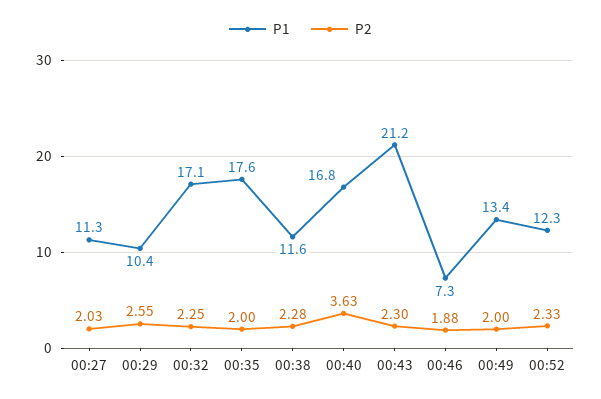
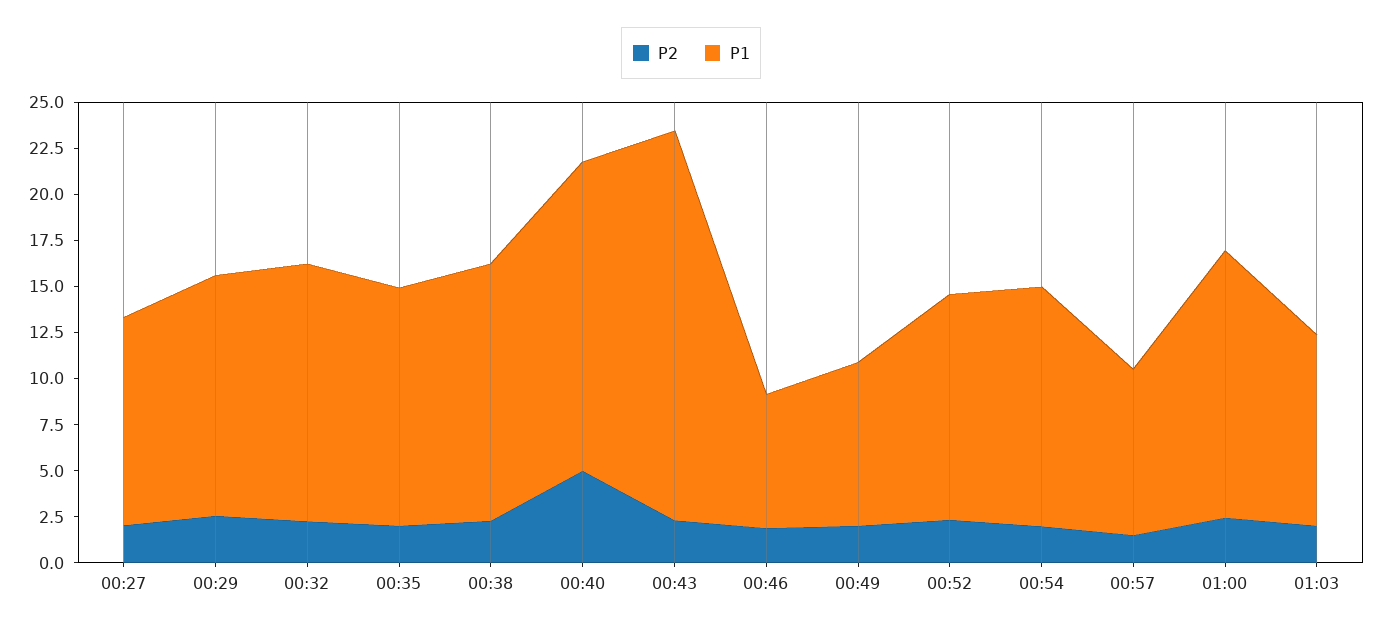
P1, 00:29: 10.4 -> 13
P1, 00:32: 17.1 -> 14
P1, 00:35: 17.6 -> 13
P1, 00:38: 11.6 -> 14
P2, 00:40: 3.63 -> 5
P1, 00:49: 13.4 -> 9
P2, 00:54: none -> 2
P1, 00:54: none -> 13
P2, 00:57: none -> 1.5
P1, 00:57: none -> 9
P2, 01:00: none -> 2.5
P1, 01:00: none -> 14.5
P2, 01:03: none -> 2
P1, 01:03: none -> 10.5

